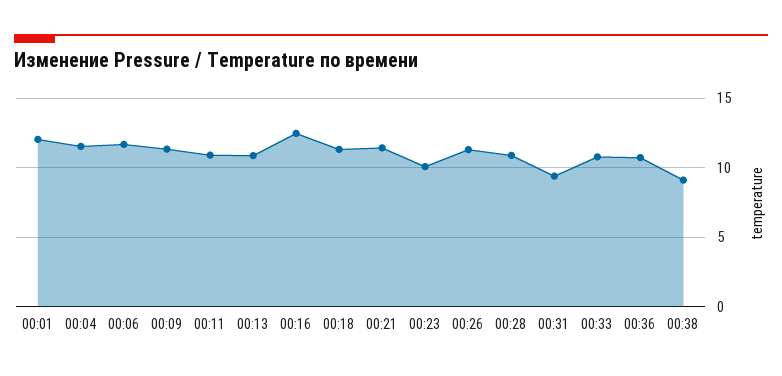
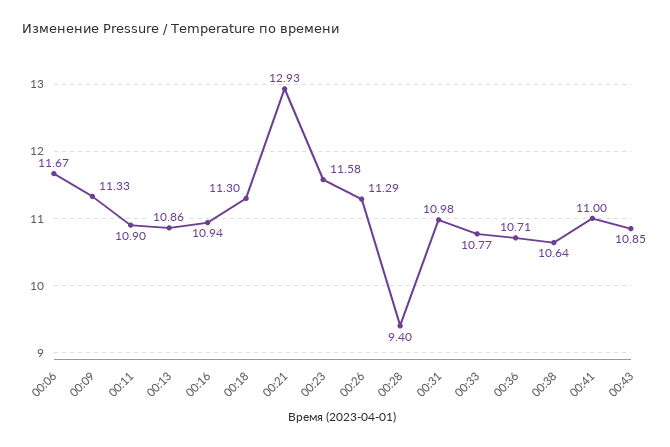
00:01: 12 -> none
00:04: 11.5 -> none
00:16: 12.5 -> 10.94
00:21: 11.5 -> 12.93
00:23: 10 -> 11.58
00:28: 11 -> 9.4
00:31: 9.5 -> 10.98
00:38: 9 -> 10.64
00:41: none -> 11
00:43: none -> 10.85

